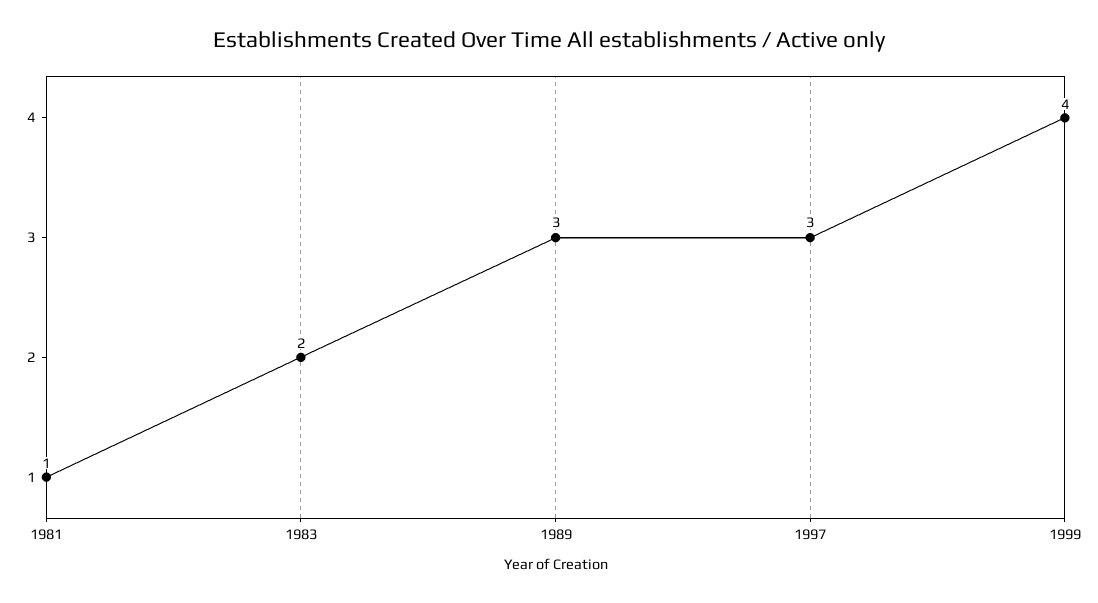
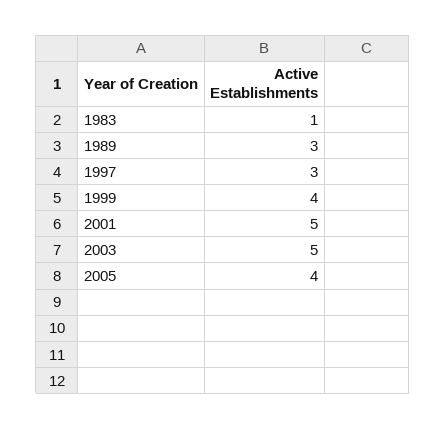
1981: 1 -> none
1983: 2 -> 1
2001: none -> 5
2003: none -> 5
2005: none -> 4

